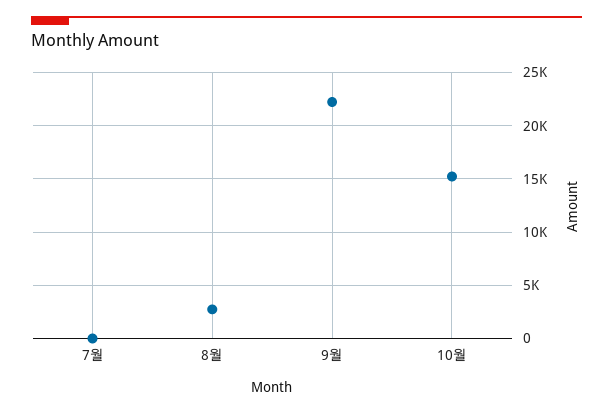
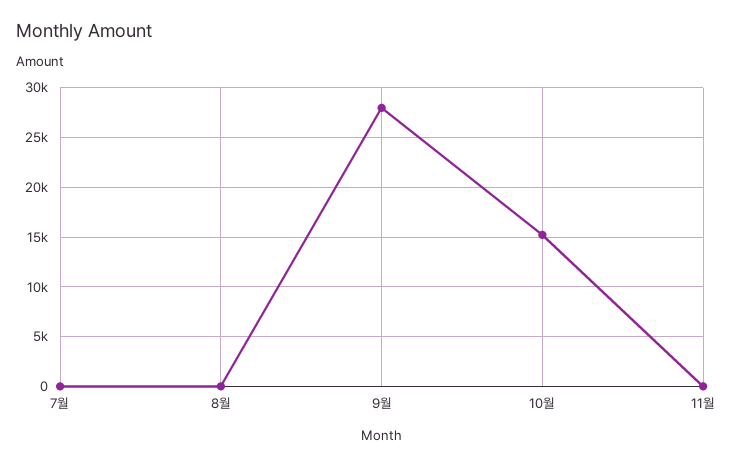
8월: 3000 -> 0
9월: 22000 -> 28000
11월: none -> 0

